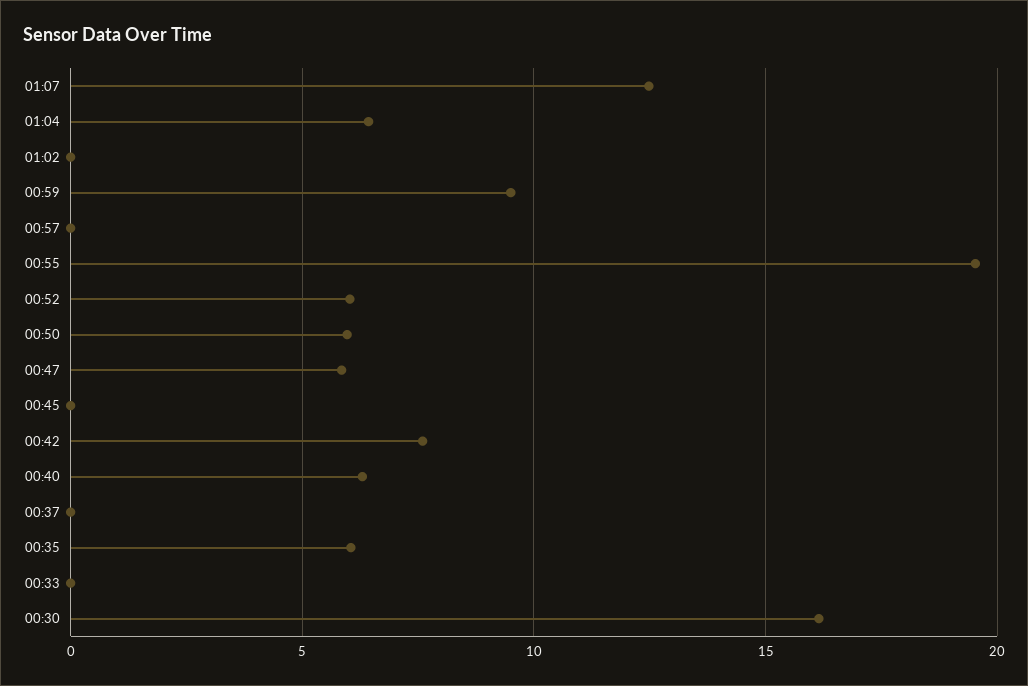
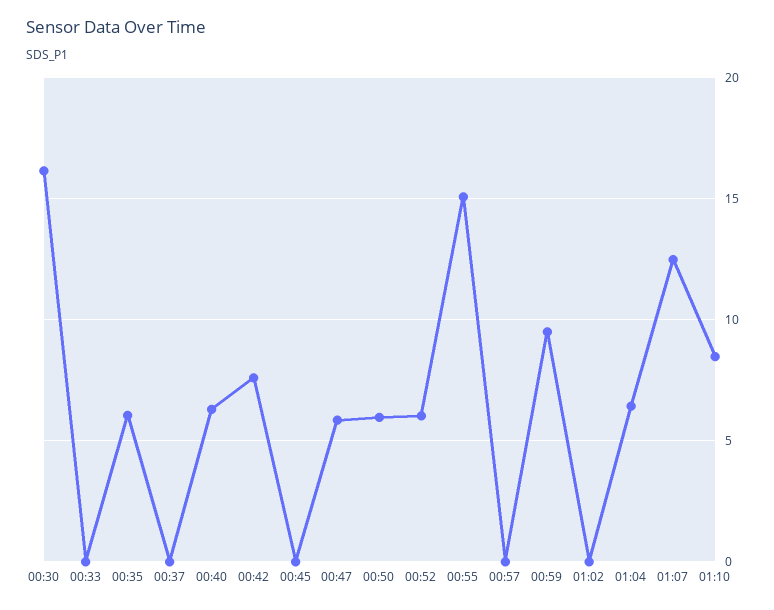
00:55: 19.5 -> 15
01:10: none -> 8.5

